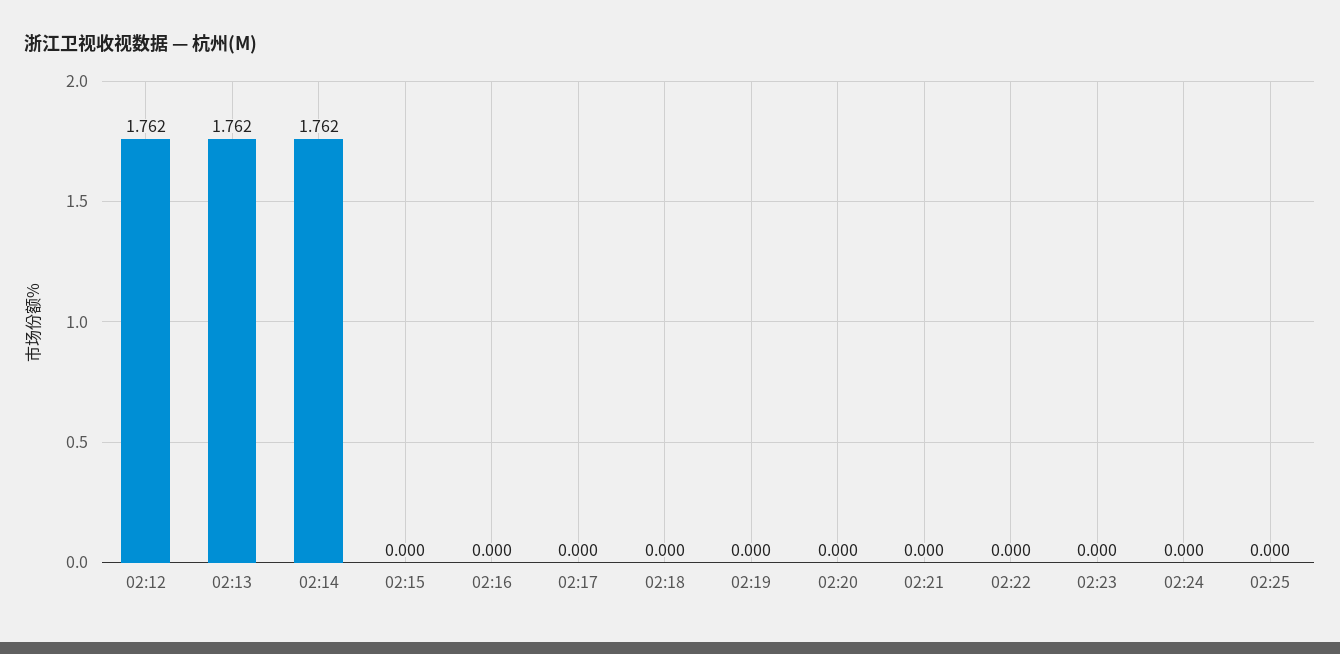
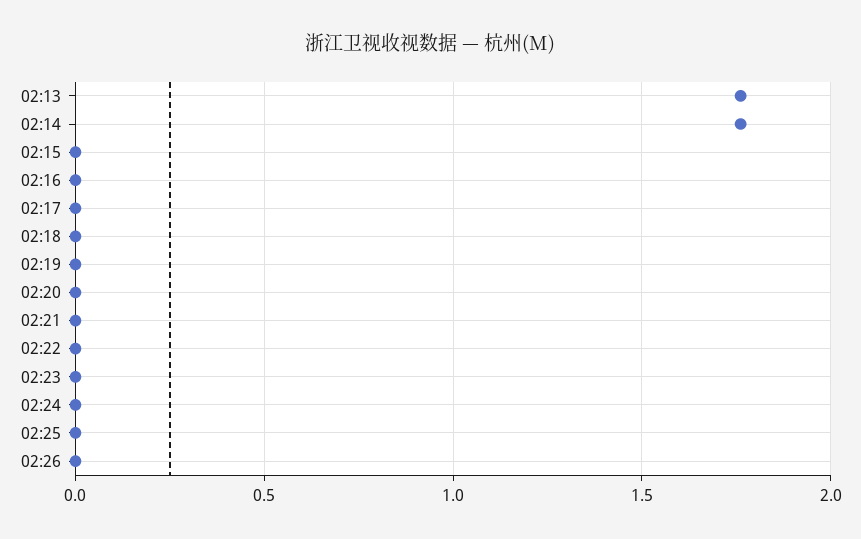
02:12: 1.762 -> none
02:26: none -> 0

